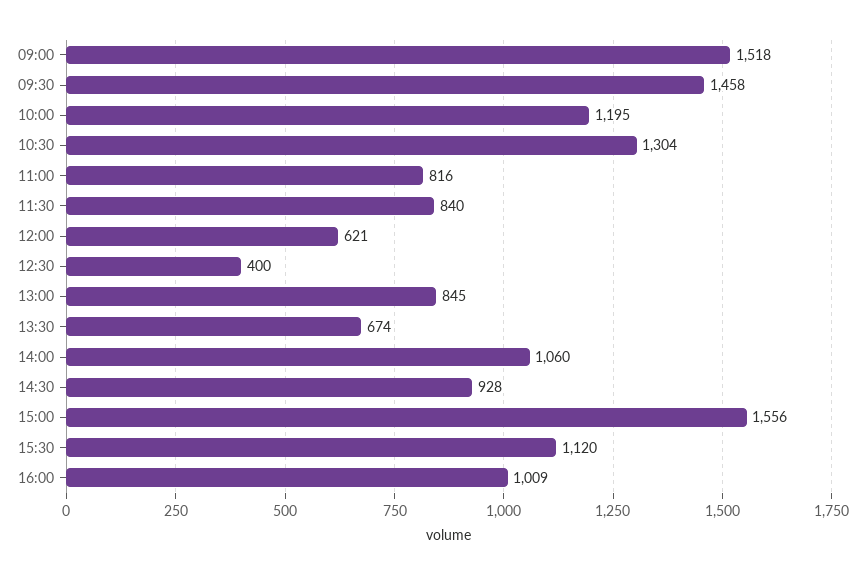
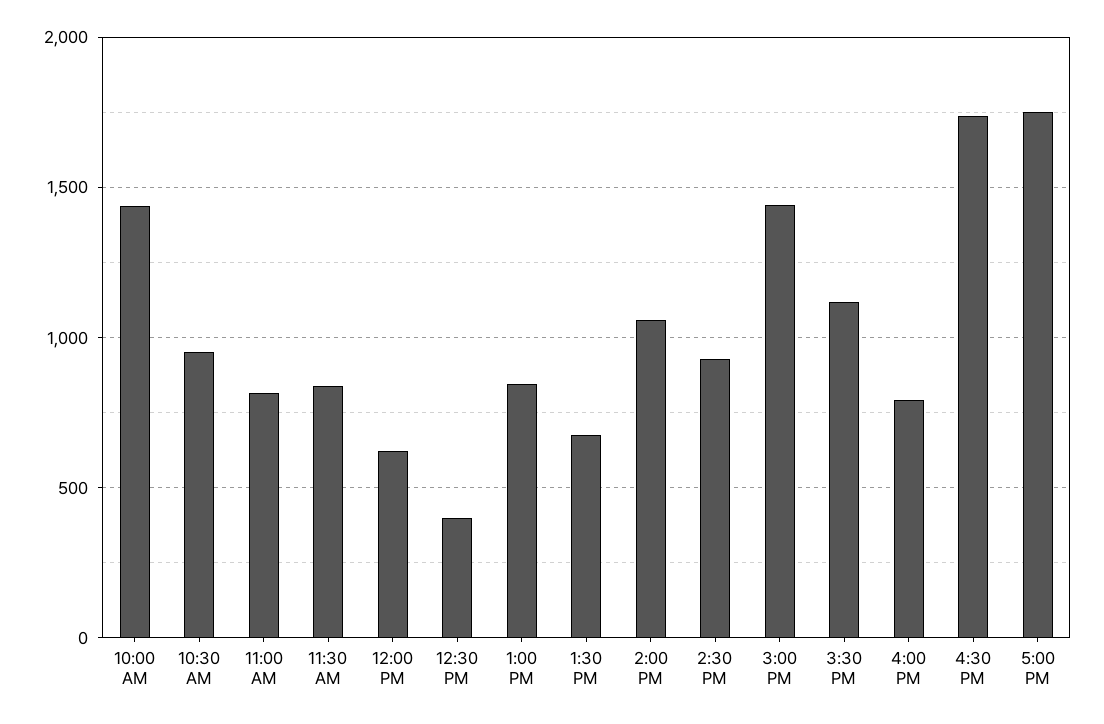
09:00: 1518 -> none
09:30: 1458 -> none
10:00: 1195 -> 1450
10:30: 1304 -> 950
15:00: 1556 -> 1450
16:00: 1009 -> 800
4:30 PM: none -> 1750
5:00 PM: none -> 1750

